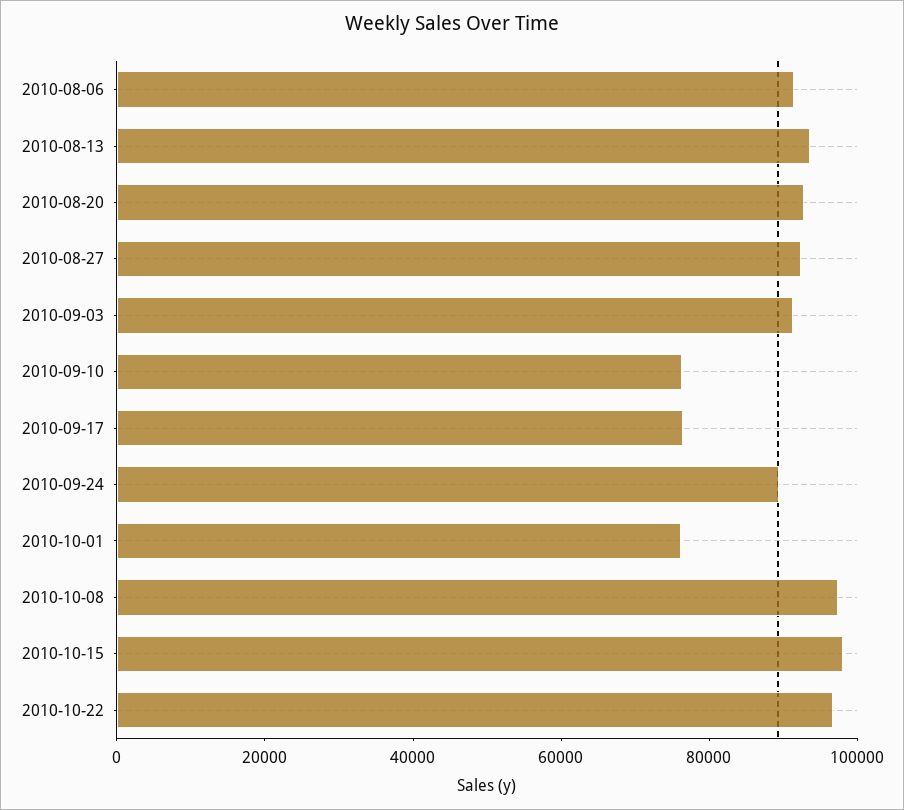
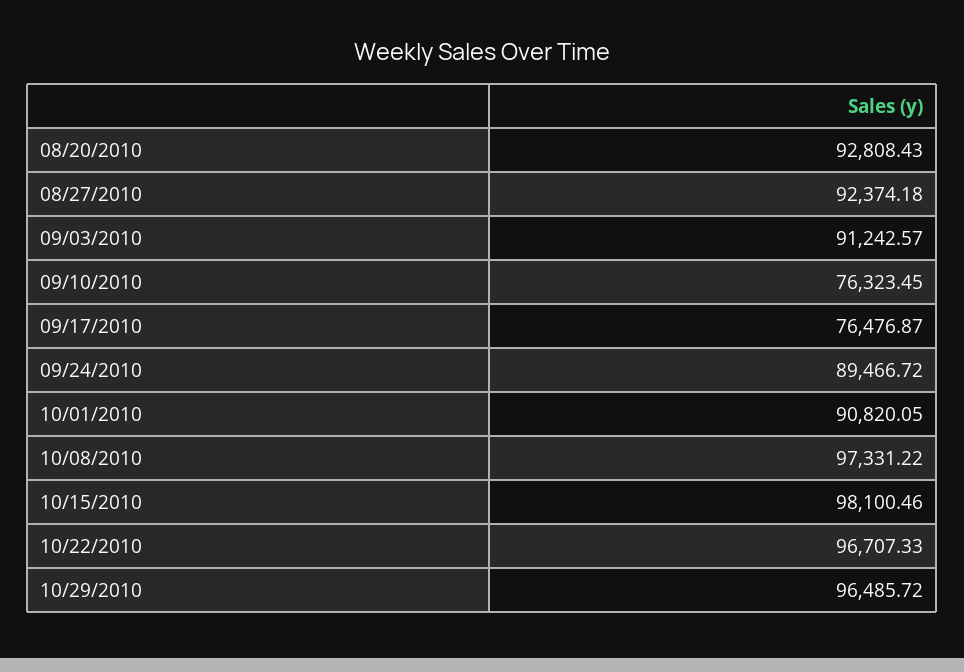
2010-08-06: 90000 -> none
2010-08-13: 95000 -> none
2010-10-01: 75000 -> 90820.05
10/29/2010: none -> 96485.72

